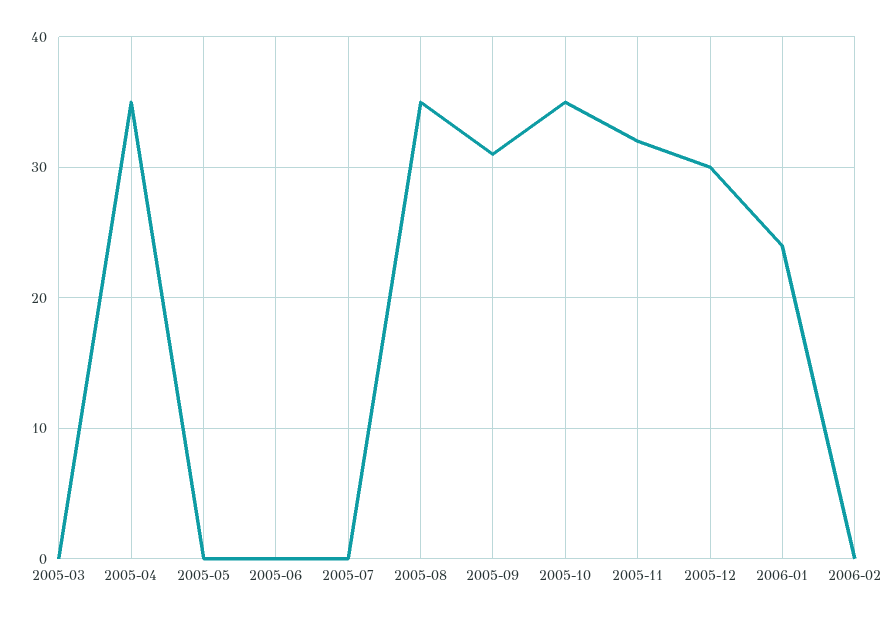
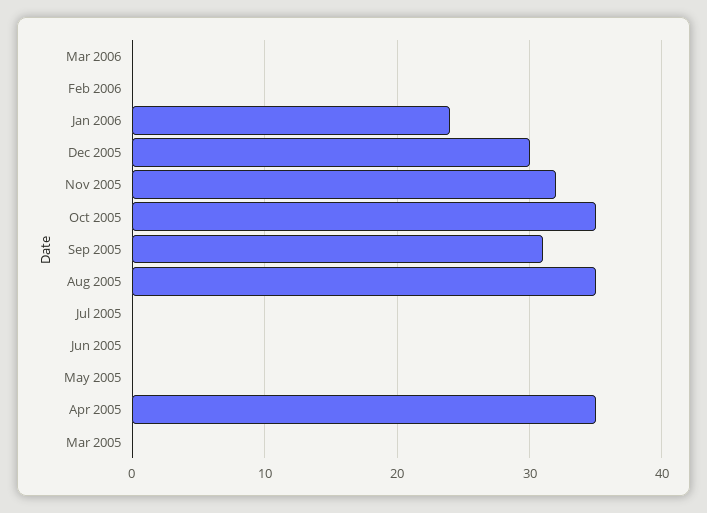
Mar 2006: none -> 0

